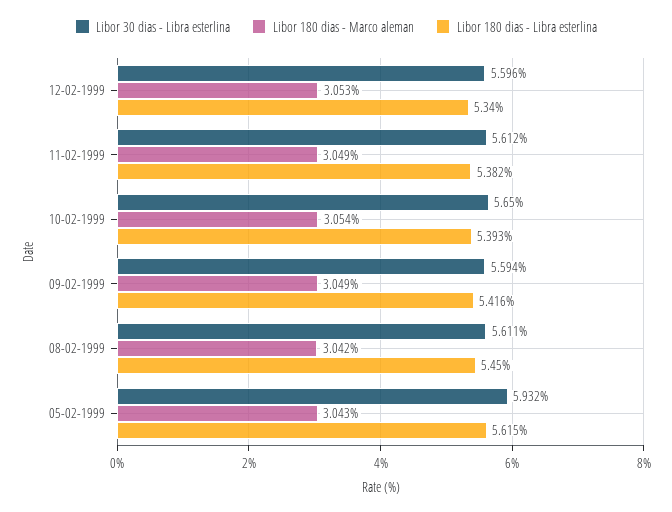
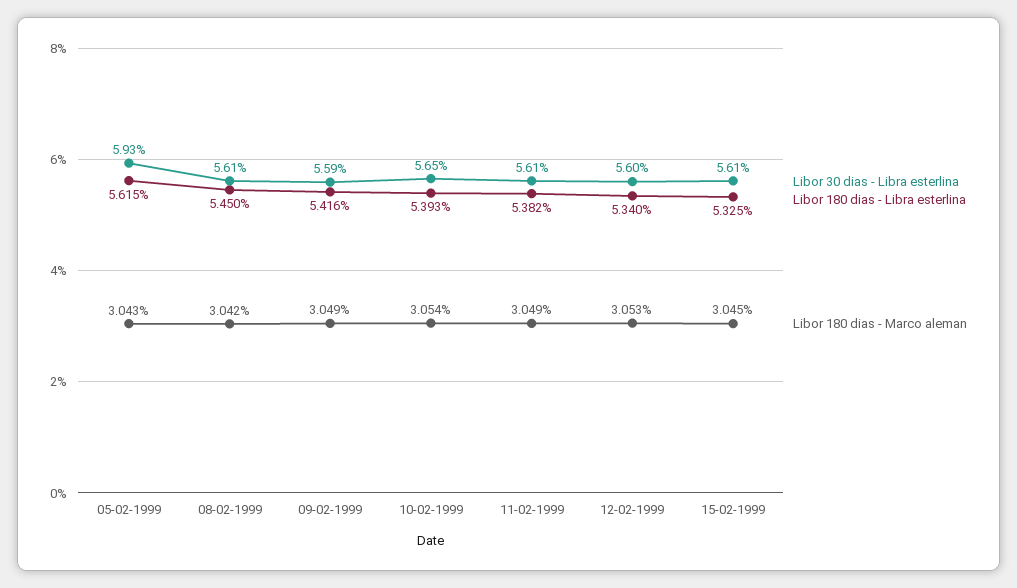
Libor 30 dias - Libra esterlina, 15-02-1999: none -> 5.61
Libor 180 dias - Libra esterlina, 15-02-1999: none -> 5.325
Libor 180 dias - Marco aleman, 15-02-1999: none -> 3.045

